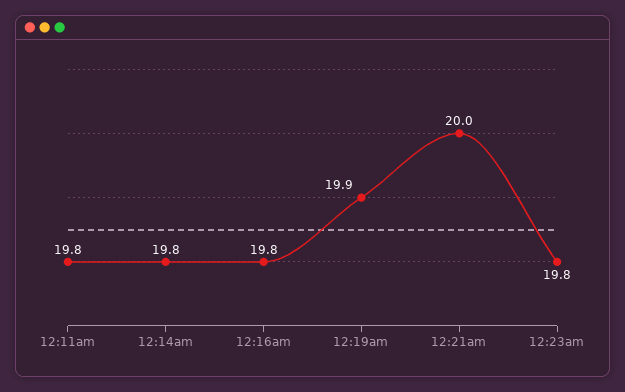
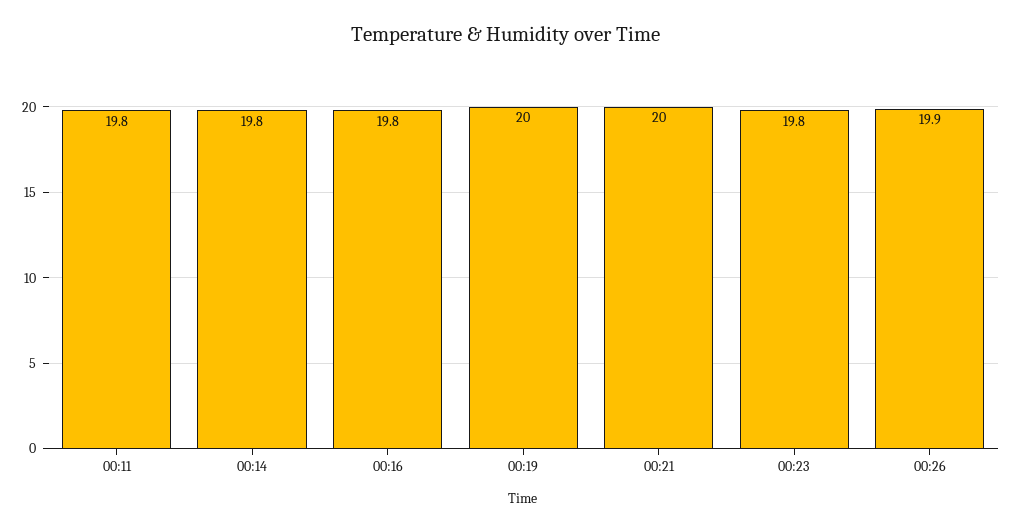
12:19am: 19.9 -> 20
00:26: none -> 19.9

